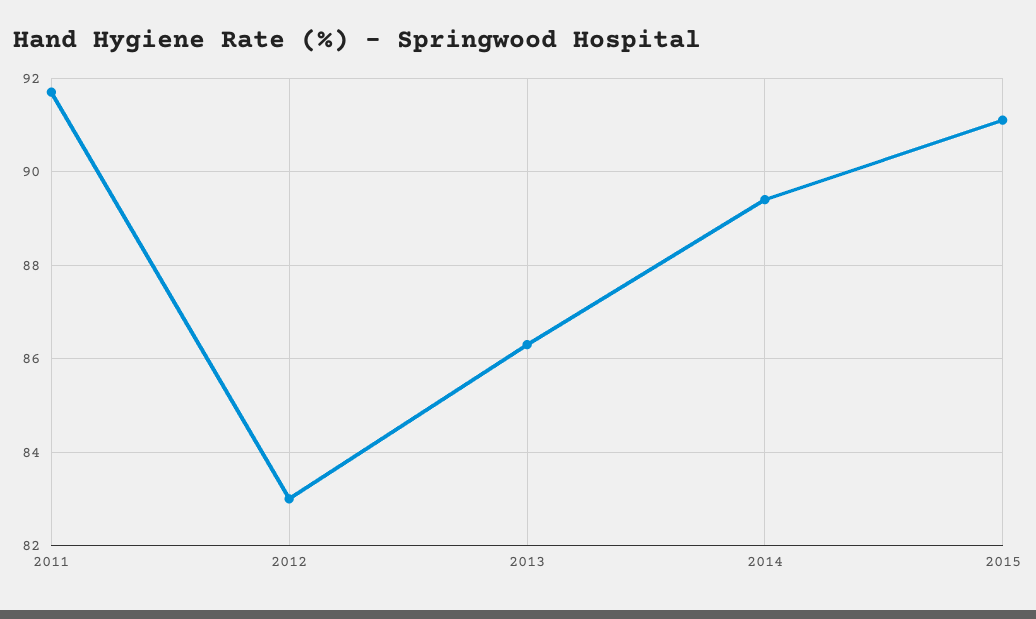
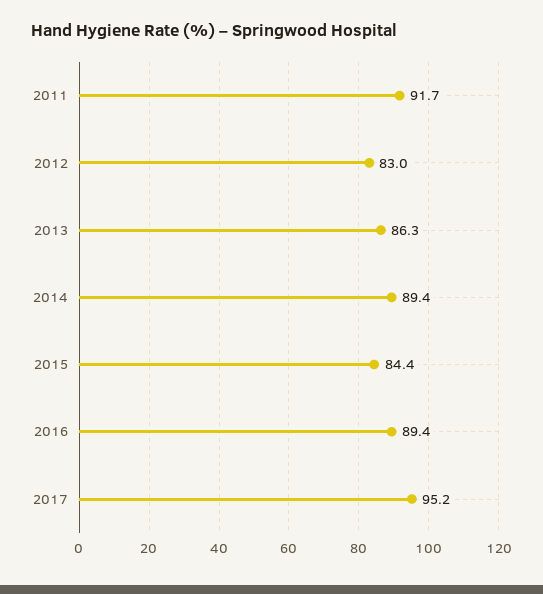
2015: 91 -> 84.4
2016: none -> 89.4
2017: none -> 95.2

